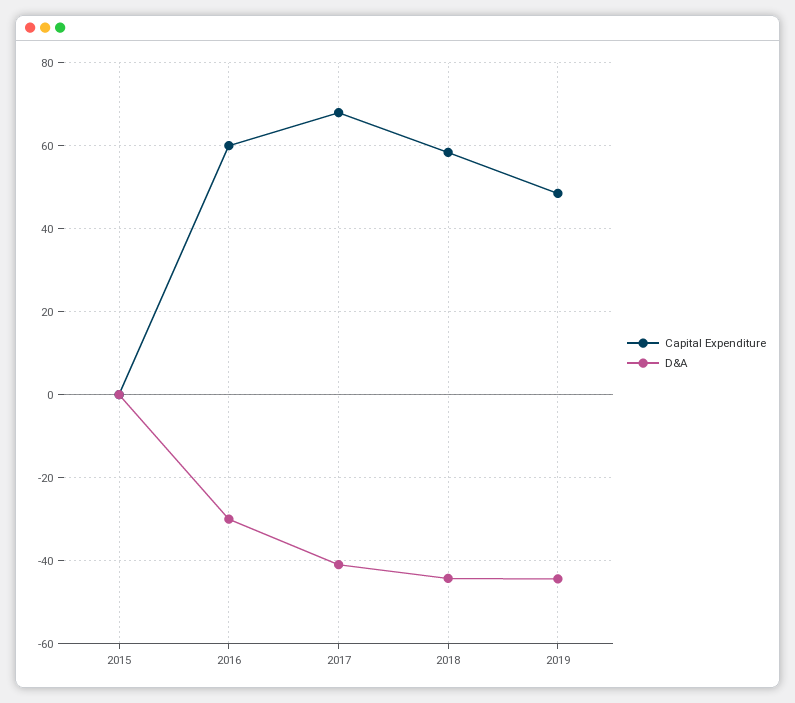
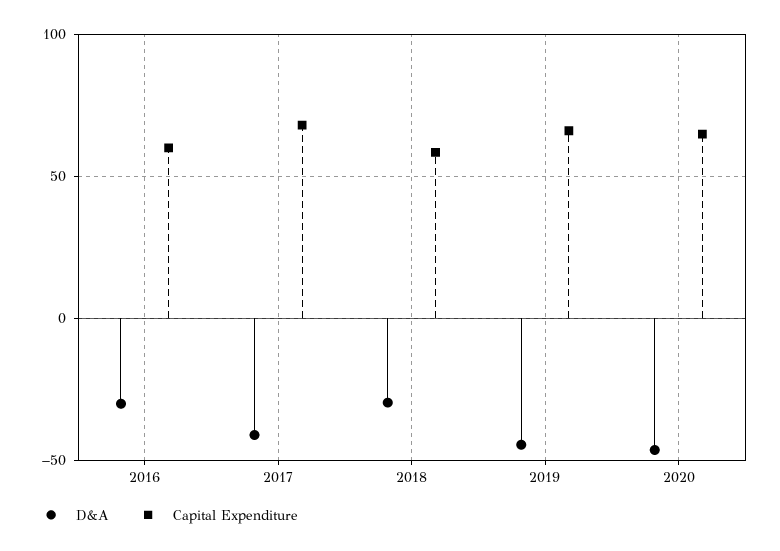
Capital Expenditure, 2015: 0 -> none
D&A, 2015: 0 -> none
D&A, 2018: -44 -> -30
Capital Expenditure, 2019: 48 -> 65
D&A, 2020: none -> -45
Capital Expenditure, 2020: none -> 65

